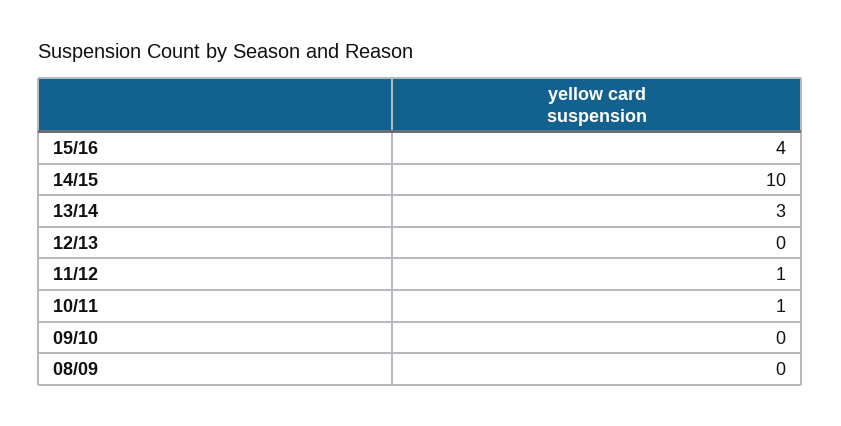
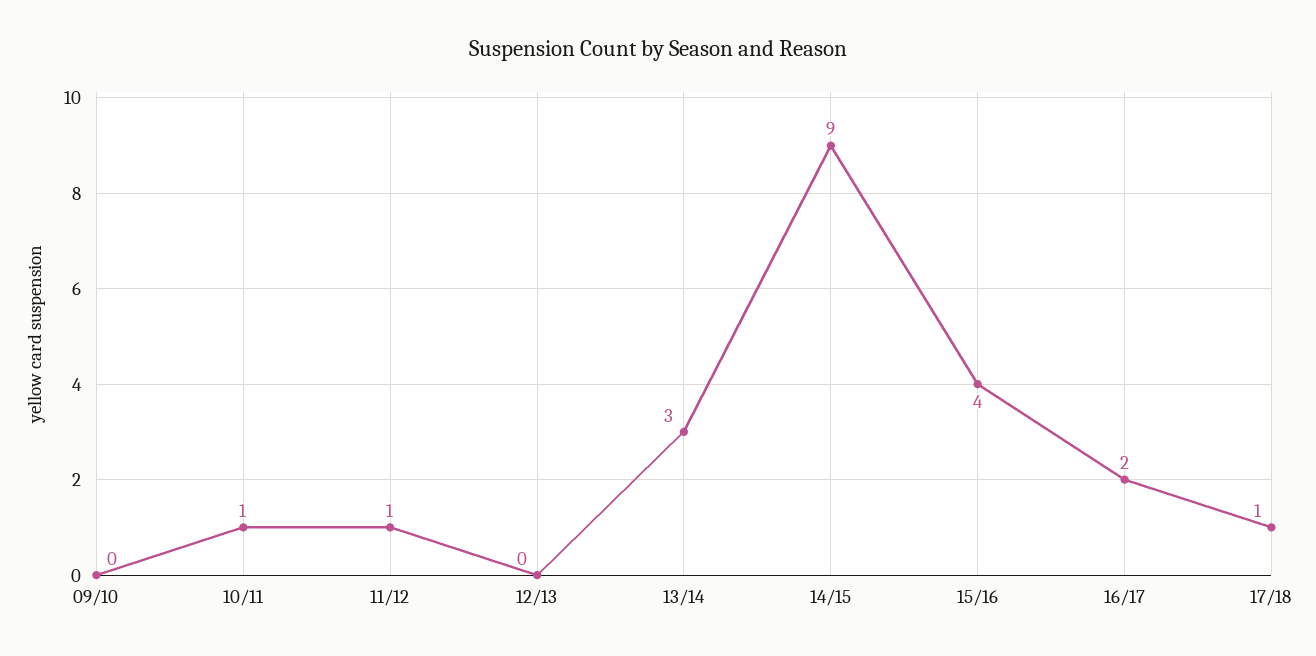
14/15: 10 -> 9
08/09: 0 -> none
16/17: none -> 2
17/18: none -> 1

